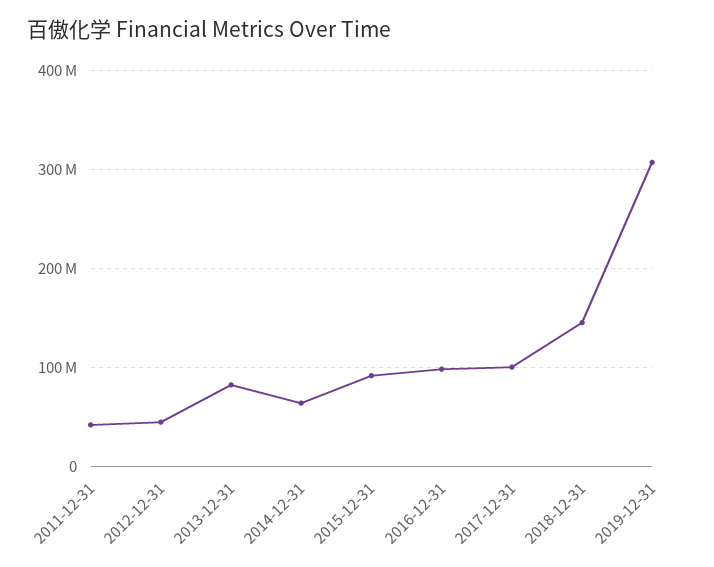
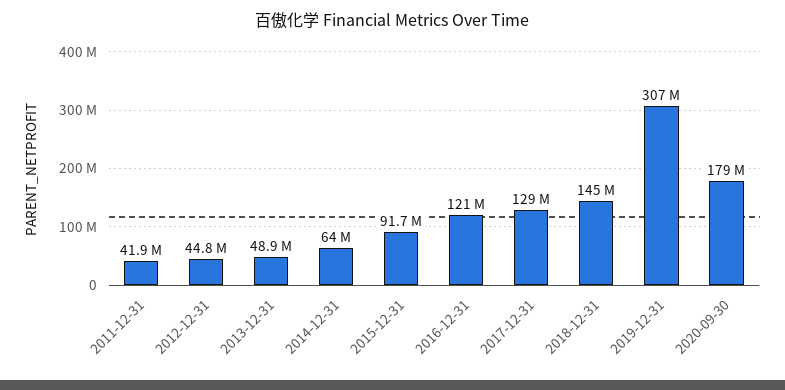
2013-12-31: 80000000 -> 48900000
2016-12-31: 100000000 -> 121000000
2017-12-31: 100000000 -> 129000000
2020-09-30: none -> 179000000

